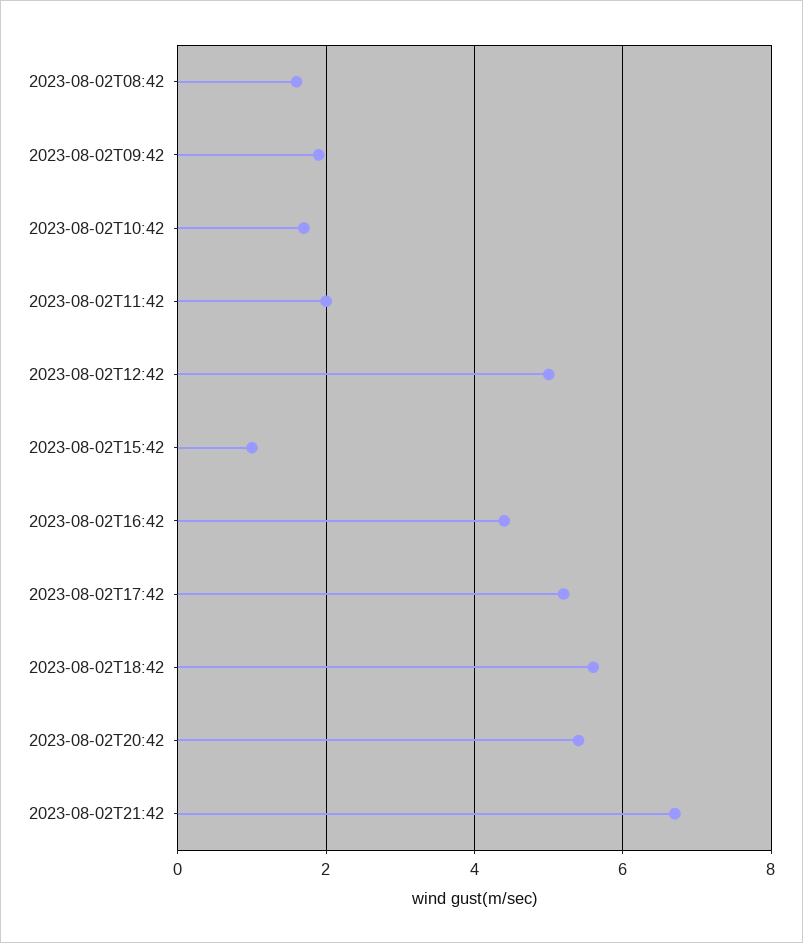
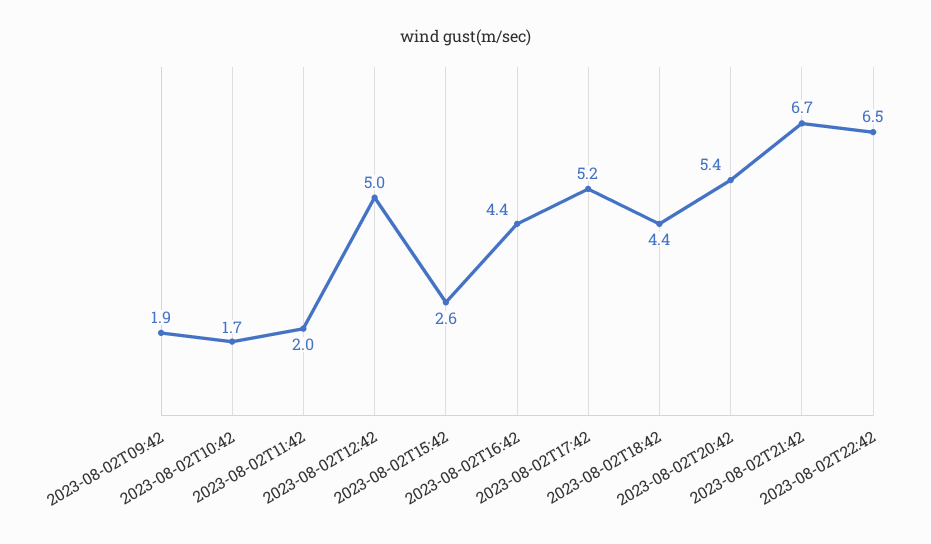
2023-08-02T08:42: 1.5 -> none
2023-08-02T15:42: 1 -> 2.6
2023-08-02T18:42: 5.5 -> 4.4
2023-08-02T22:42: none -> 6.5

